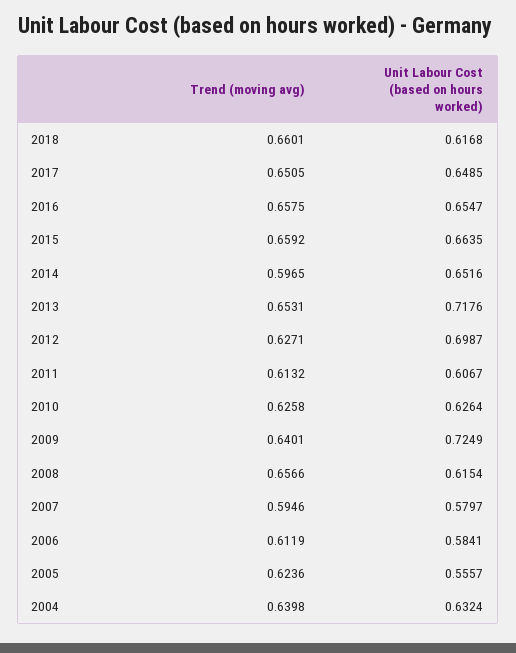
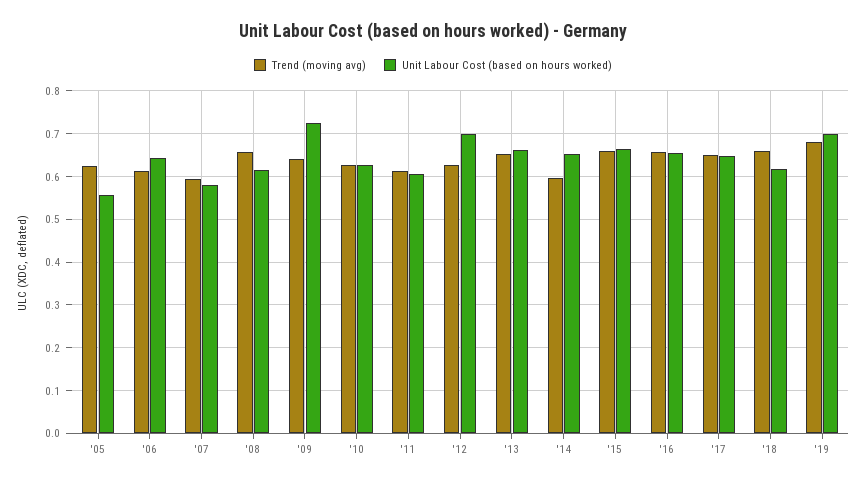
Unit Labour Cost (based on hours worked), 2013: 0.7176 -> 0.66
Unit Labour Cost (based on hours worked), 2006: 0.5841 -> 0.64
Trend (moving avg), 2004: 0.6398 -> none
Unit Labour Cost (based on hours worked), 2004: 0.6324 -> none
Trend (moving avg), '19: none -> 0.68
Unit Labour Cost (based on hours worked), '19: none -> 0.7

